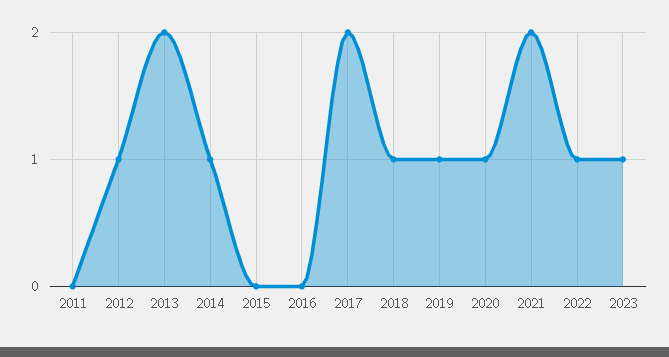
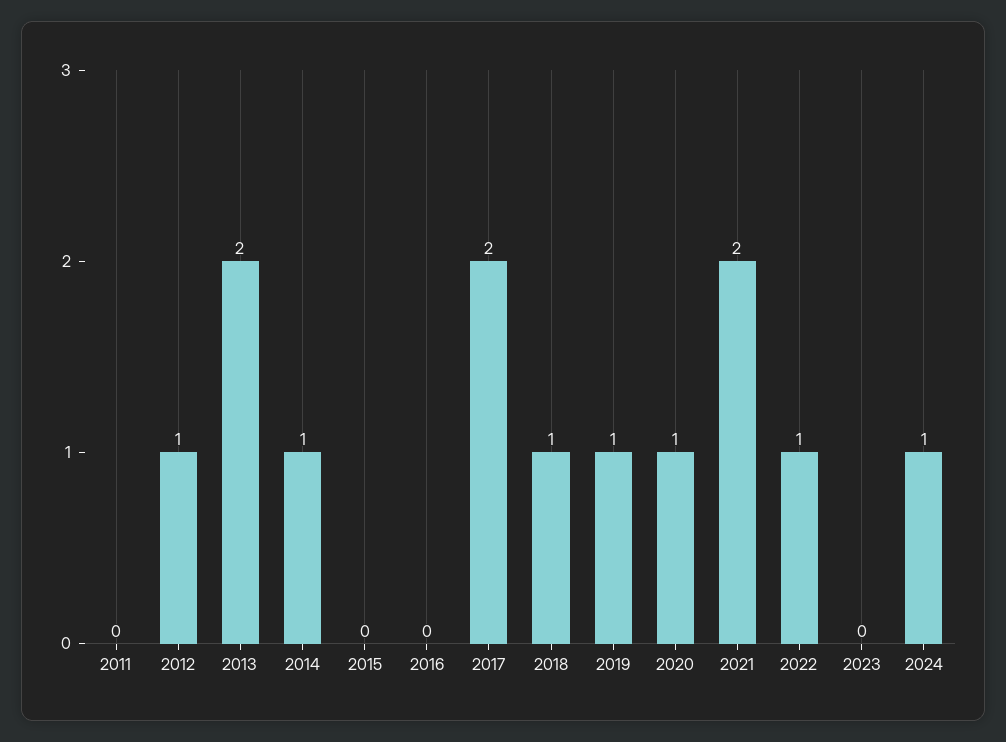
2023: 1 -> 0
2024: none -> 1

